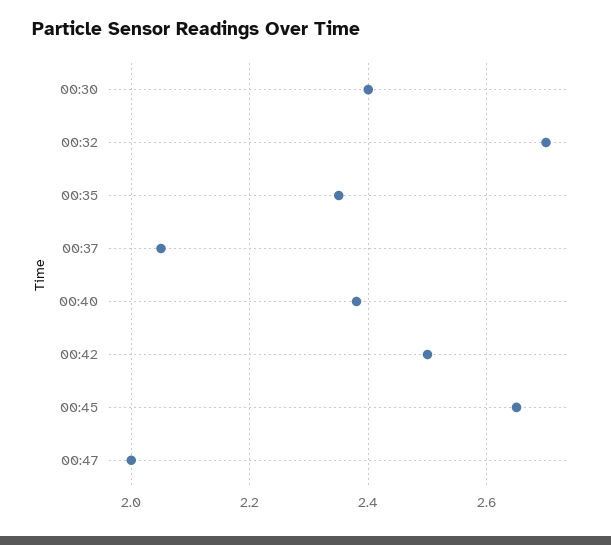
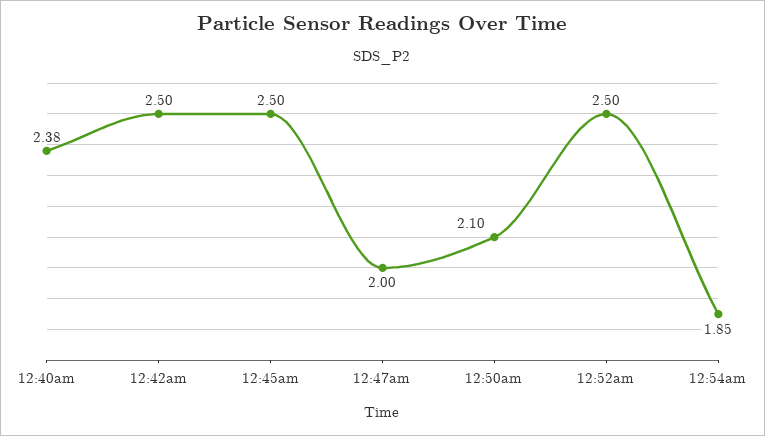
00:30: 2.4 -> none
00:32: 2.7 -> none
00:35: 2.35 -> none
00:37: 2.05 -> none
00:45: 2.65 -> 2.5
12:50am: none -> 2.1
12:52am: none -> 2.5
12:54am: none -> 1.85

